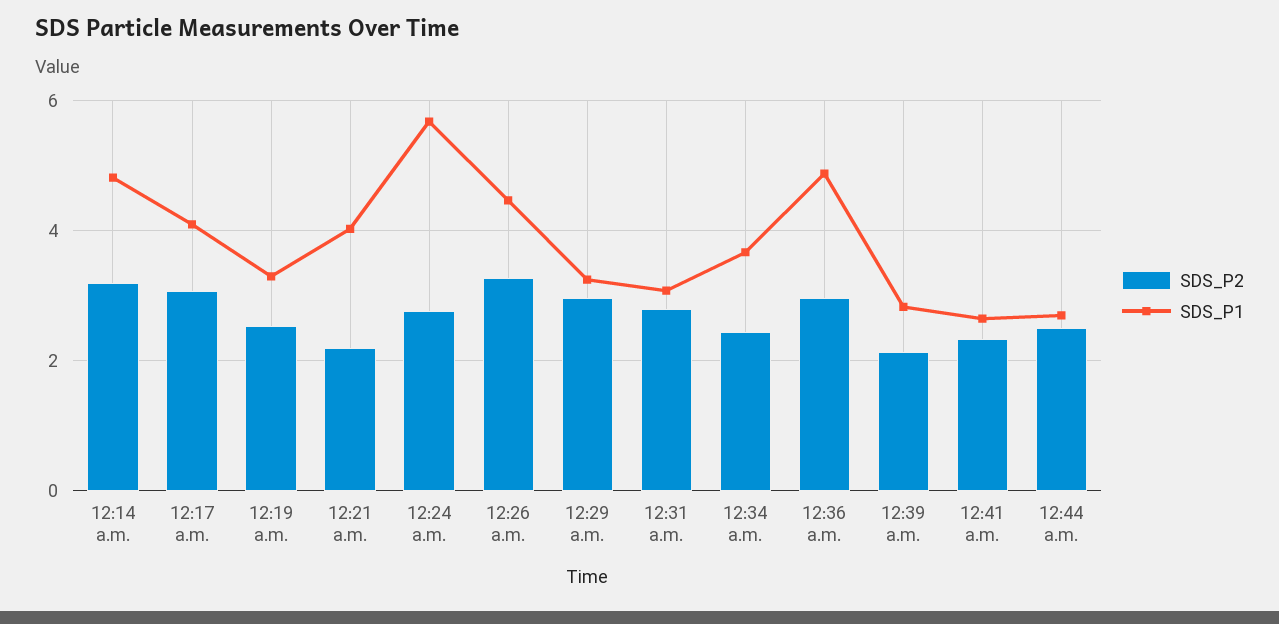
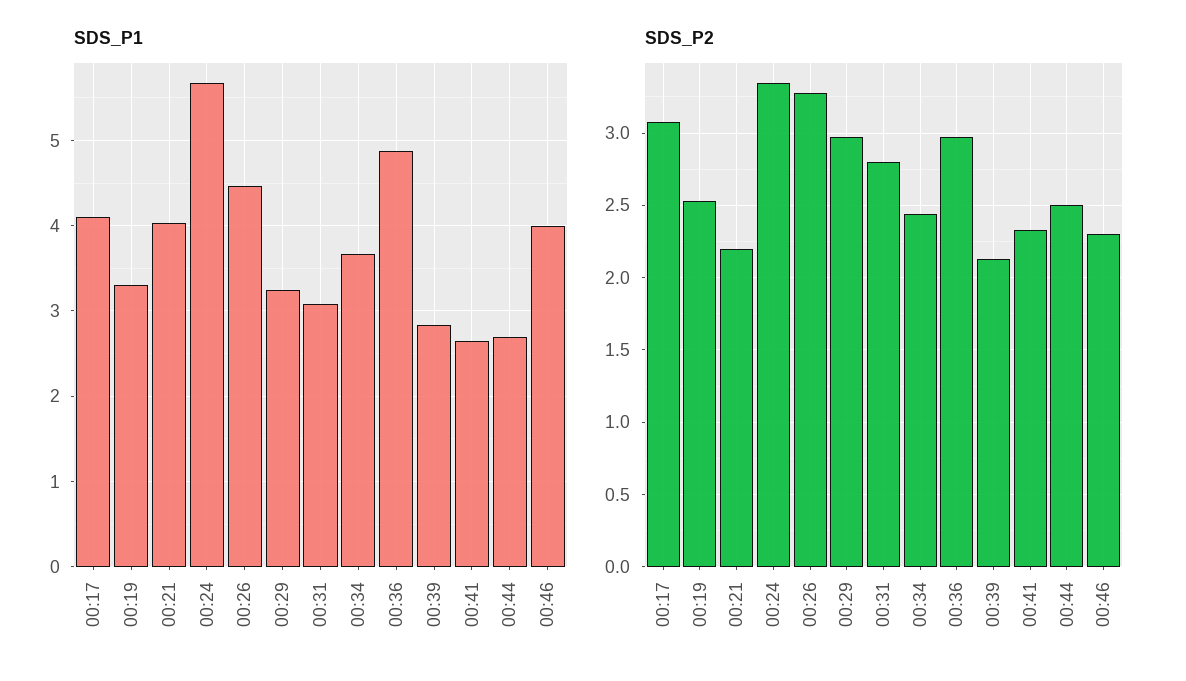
SDS_P2, 12:14 a.m.: 3.2 -> none
SDS_P1, 12:14 a.m.: 4.8 -> none
SDS_P2, 12:24 a.m.: 2.8 -> 3.35
SDS_P1, 00:46: none -> 4
SDS_P2, 00:46: none -> 2.3

